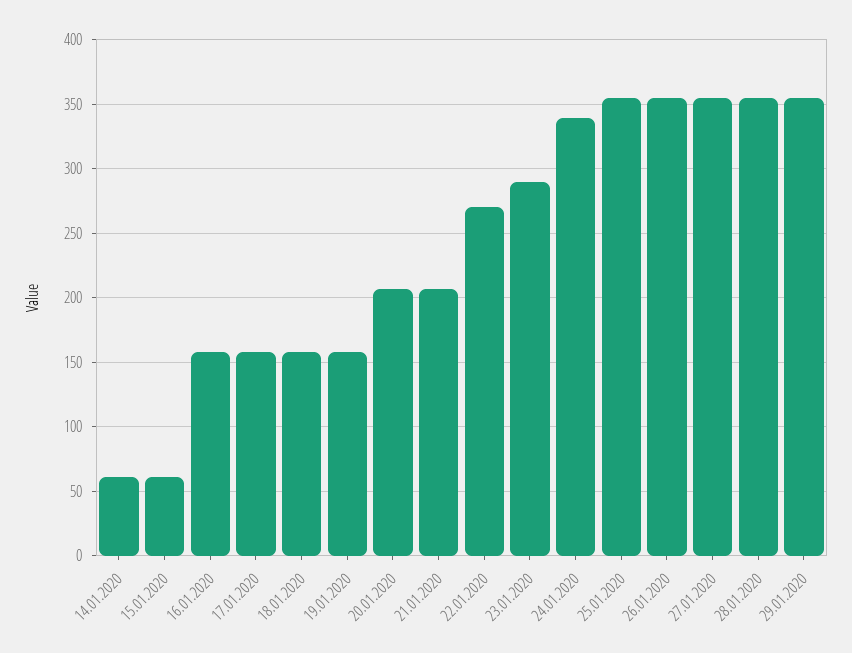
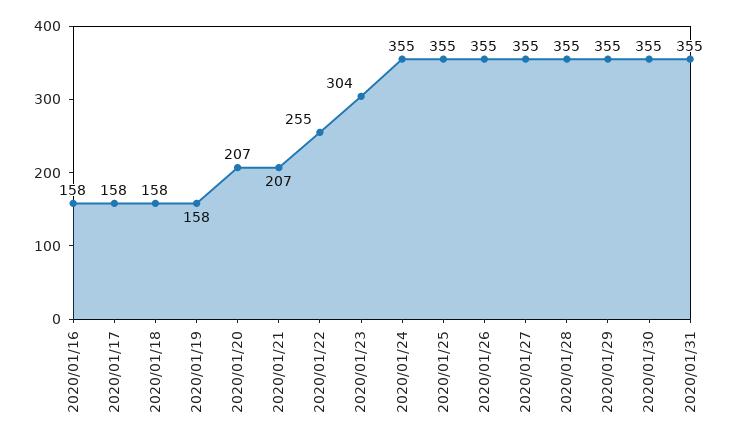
14.01.2020: 60 -> none
15.01.2020: 60 -> none
22.01.2020: 270 -> 255
23.01.2020: 290 -> 304
24.01.2020: 340 -> 355
2020/01/30: none -> 355
2020/01/31: none -> 355

